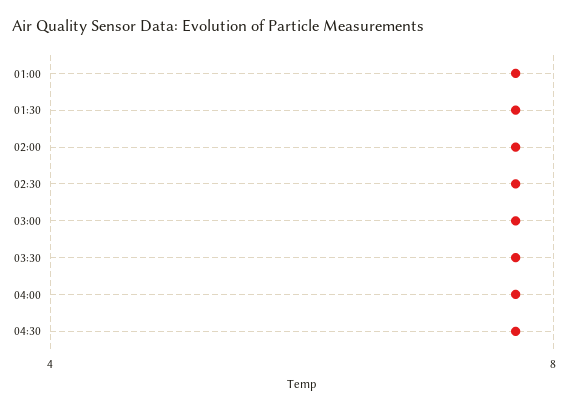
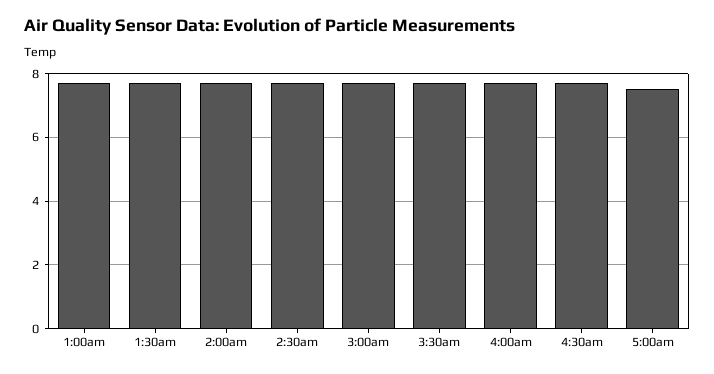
5:00am: none -> 7.5

